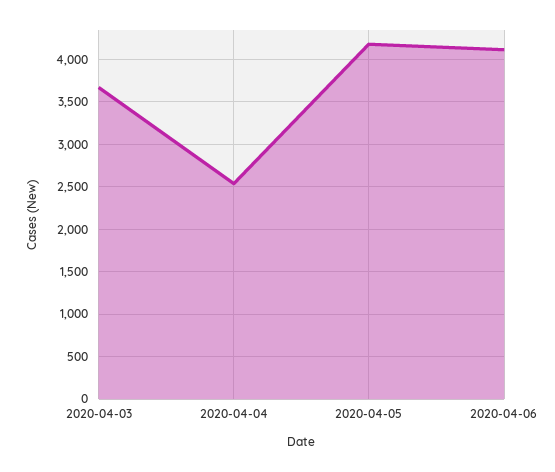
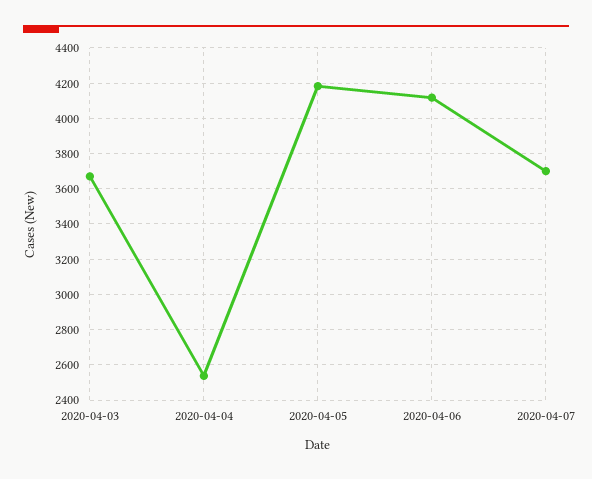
2020-04-07: none -> 3700

